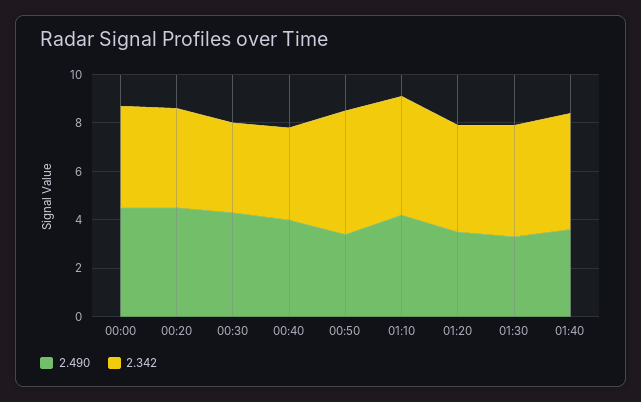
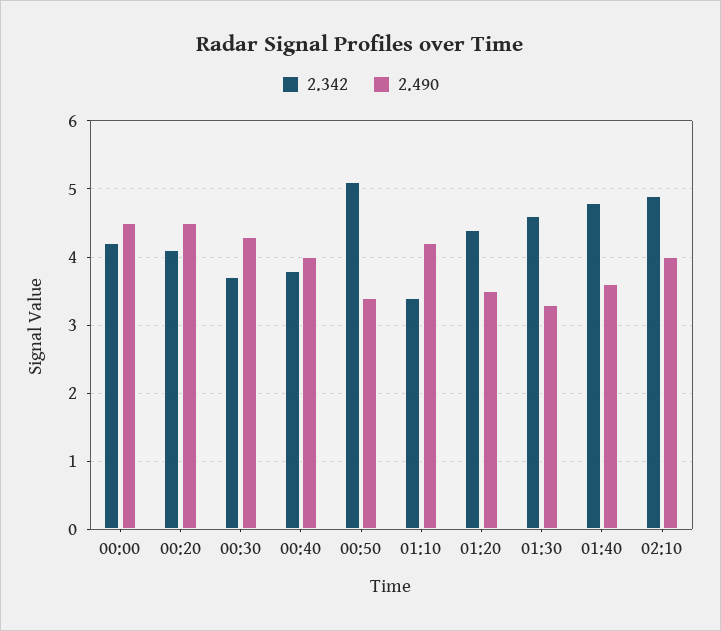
2.342, 01:10: 5 -> 3.4
2.342, 02:10: none -> 4.9
2.490, 02:10: none -> 4

